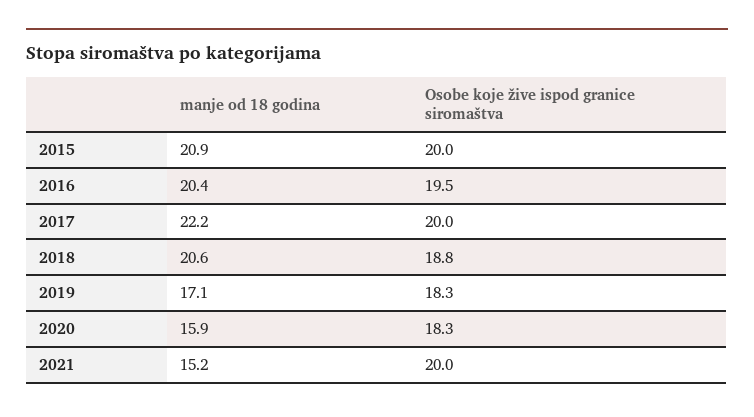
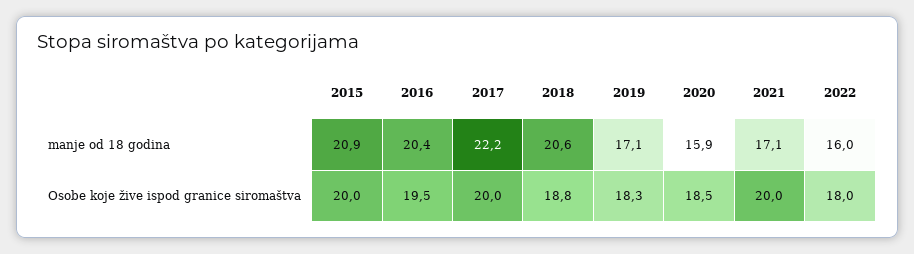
Osobe koje žive ispod granice siromaštva, 2020: 18.3 -> 18.5
manje od 18 godina, 2021: 15.2 -> 17.1
manje od 18 godina, 2022: none -> 16
Osobe koje žive ispod granice siromaštva, 2022: none -> 18

